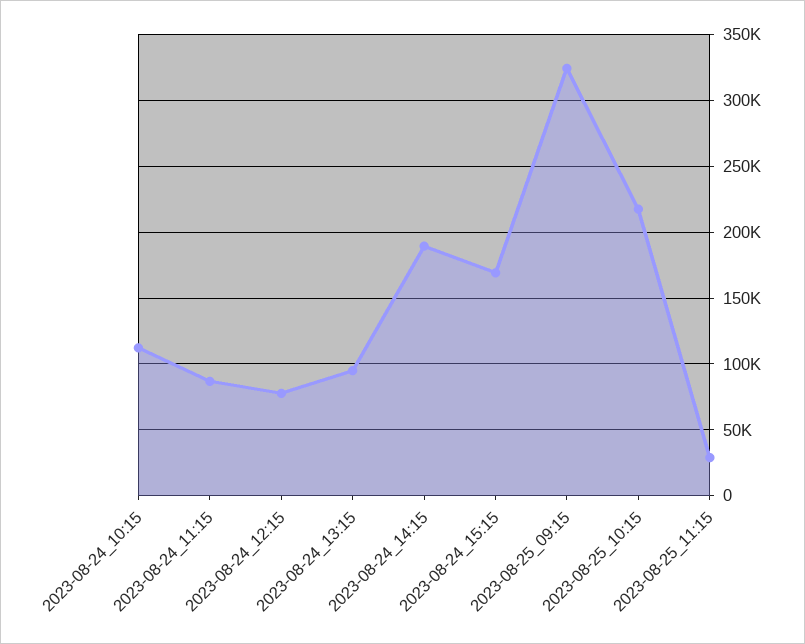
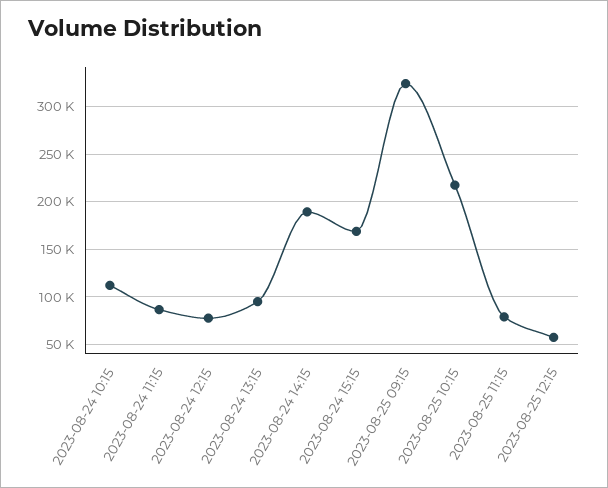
2023-08-25_11:15: 30000 -> 80000
2023-08-25 12:15: none -> 60000

